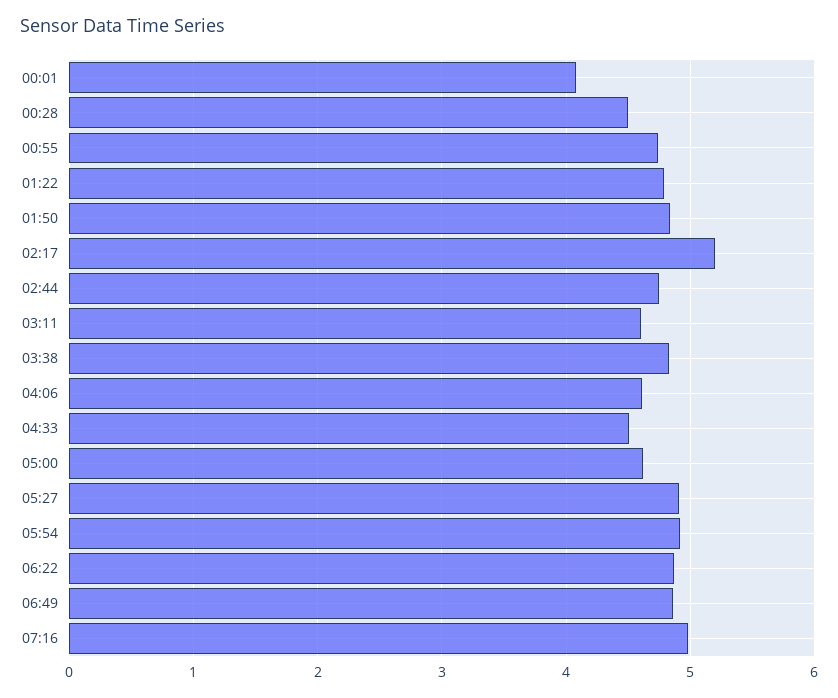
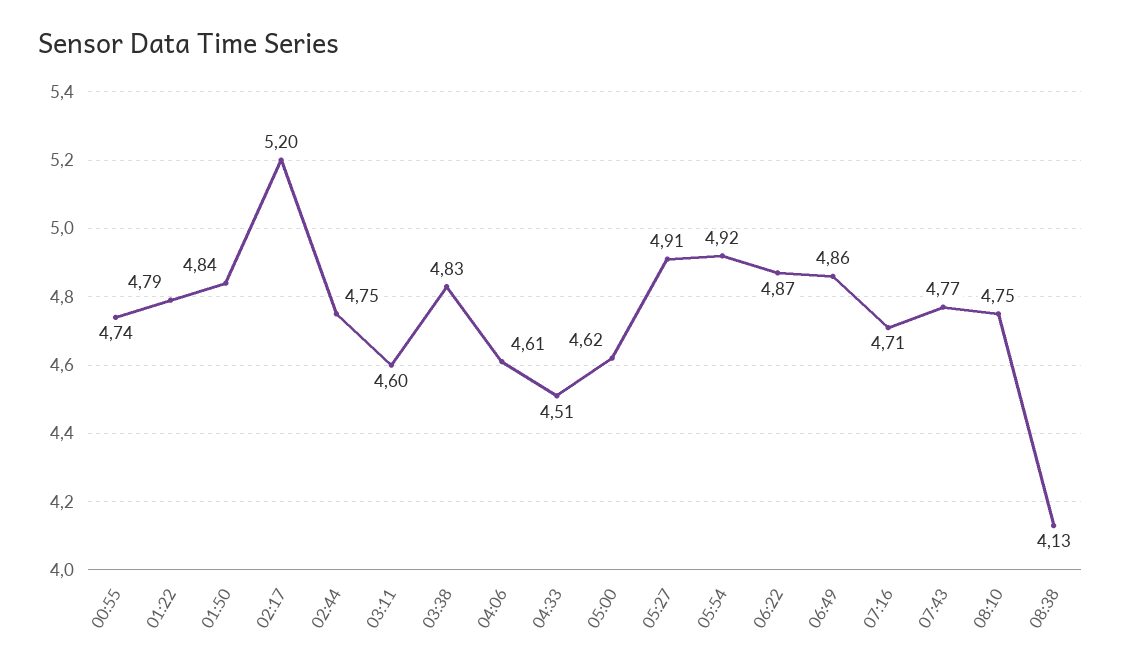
00:01: 4.1 -> none
00:28: 4.5 -> none
07:16: 5 -> 4.71
07:43: none -> 4.77
08:10: none -> 4.75
08:38: none -> 4.13

